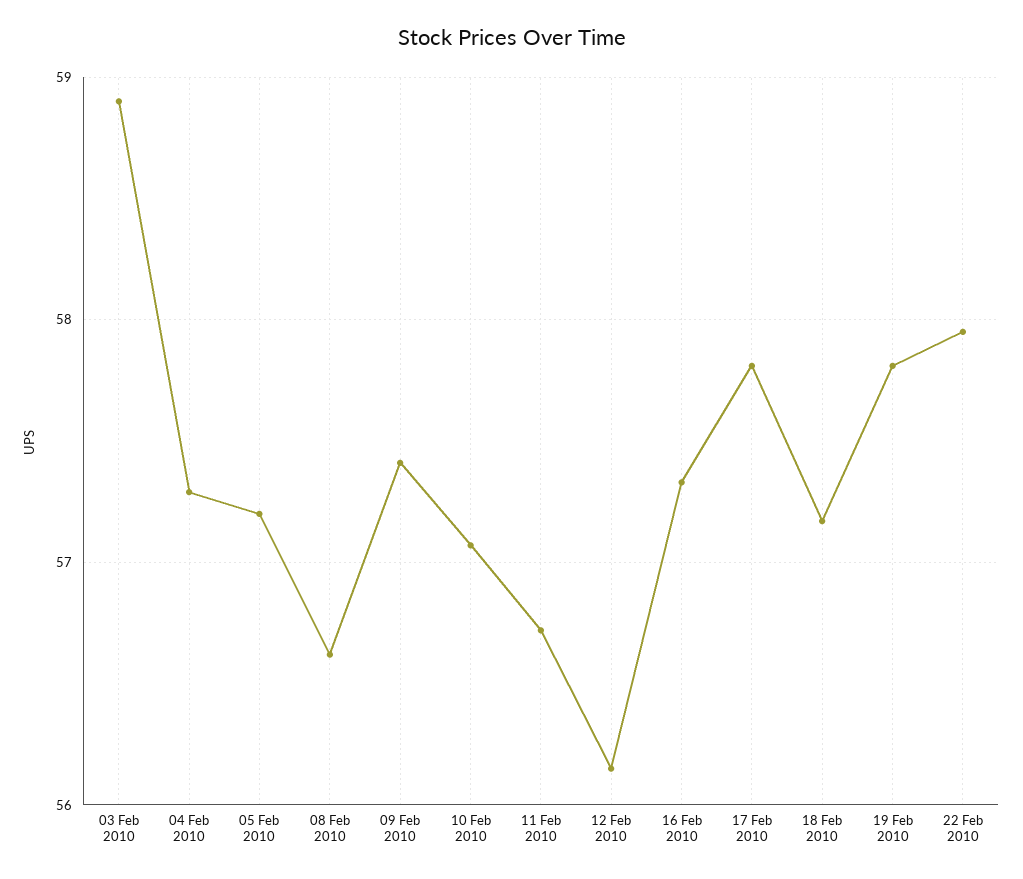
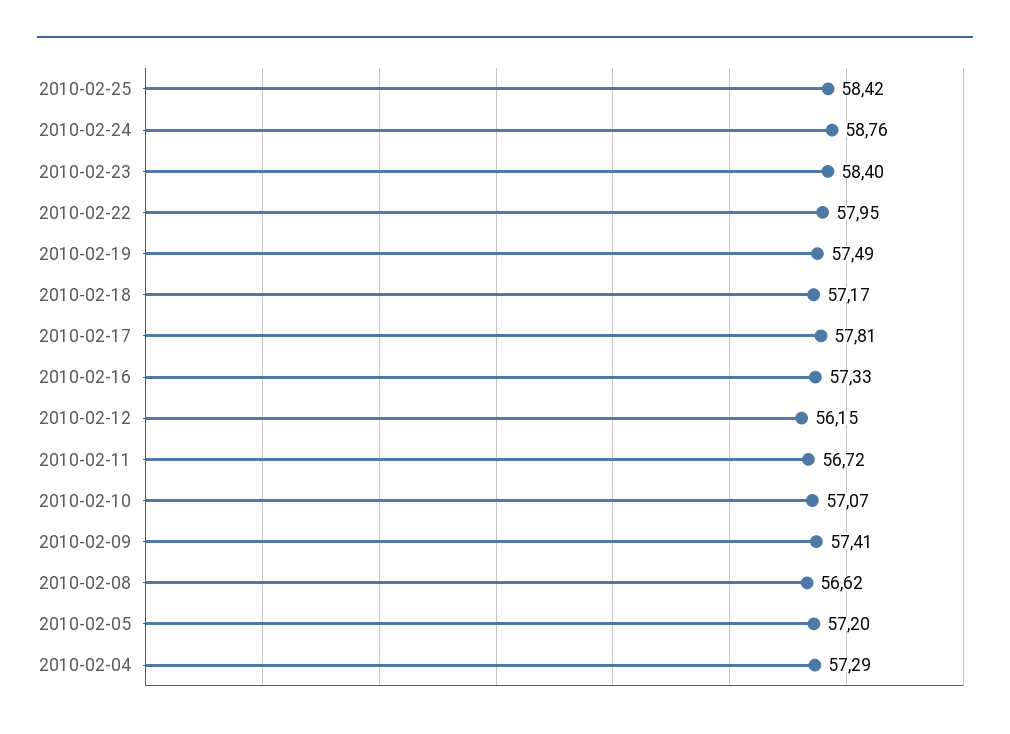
03 Feb 2010: 58.9 -> none
19 Feb 2010: 57.8 -> 57.49
2010-02-25: none -> 58.42
2010-02-24: none -> 58.76
2010-02-23: none -> 58.4

